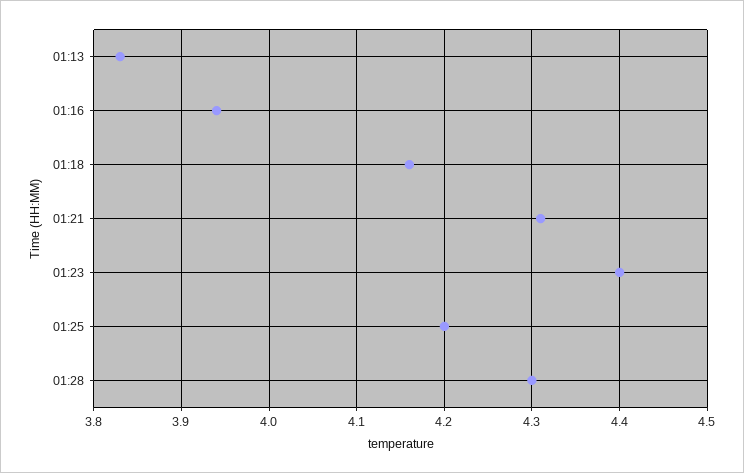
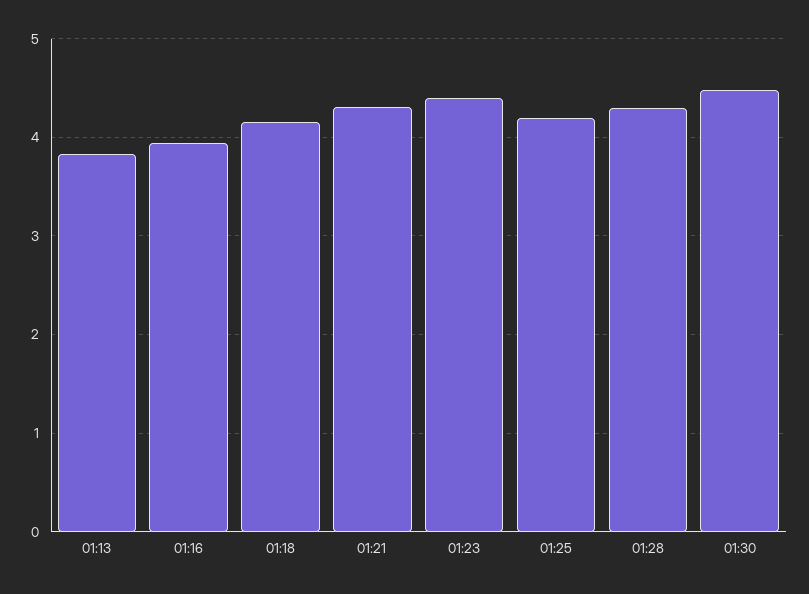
01:30: none -> 4.5

